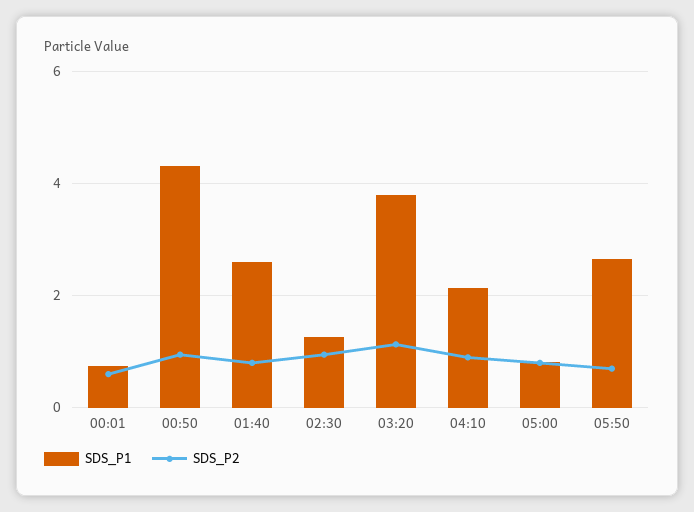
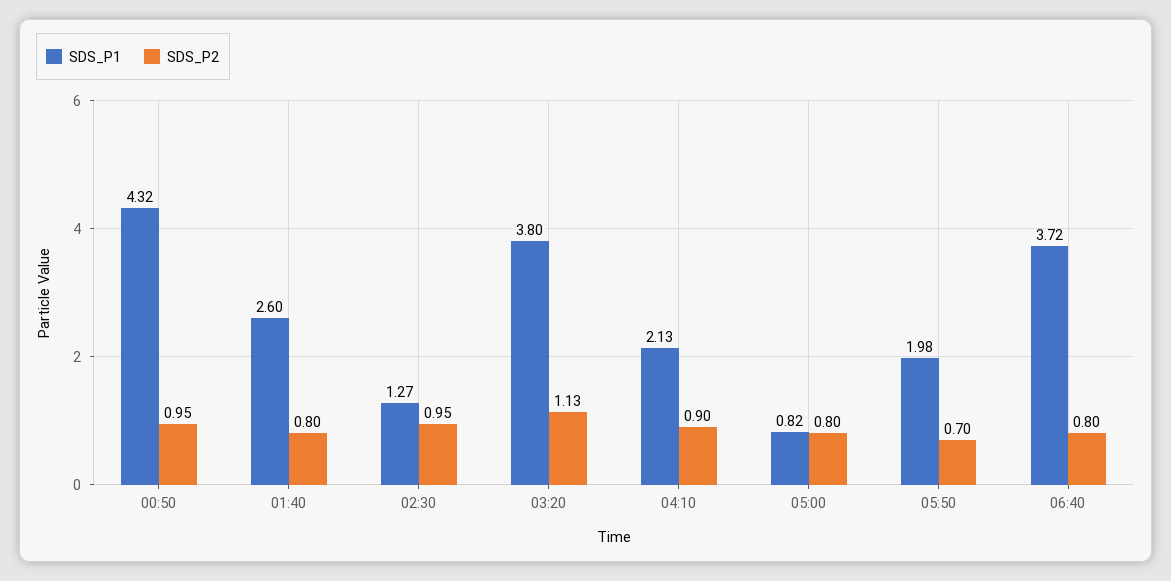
SDS_P1, 00:01: 0.8 -> none
SDS_P2, 00:01: 0.6 -> none
SDS_P1, 05:50: 2.6 -> 1.98
SDS_P1, 06:40: none -> 3.72
SDS_P2, 06:40: none -> 0.8

